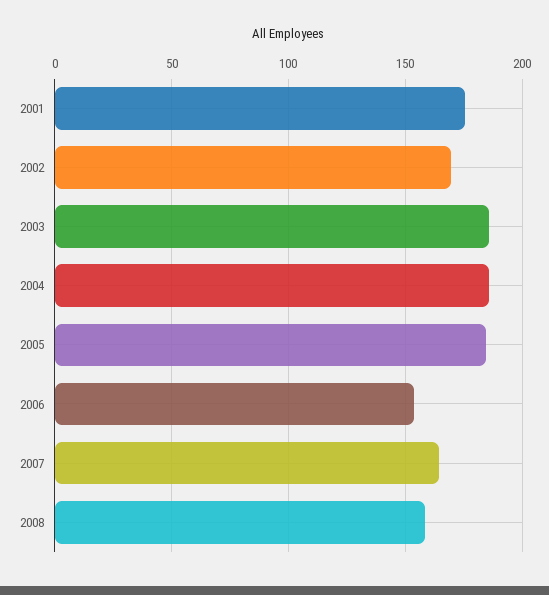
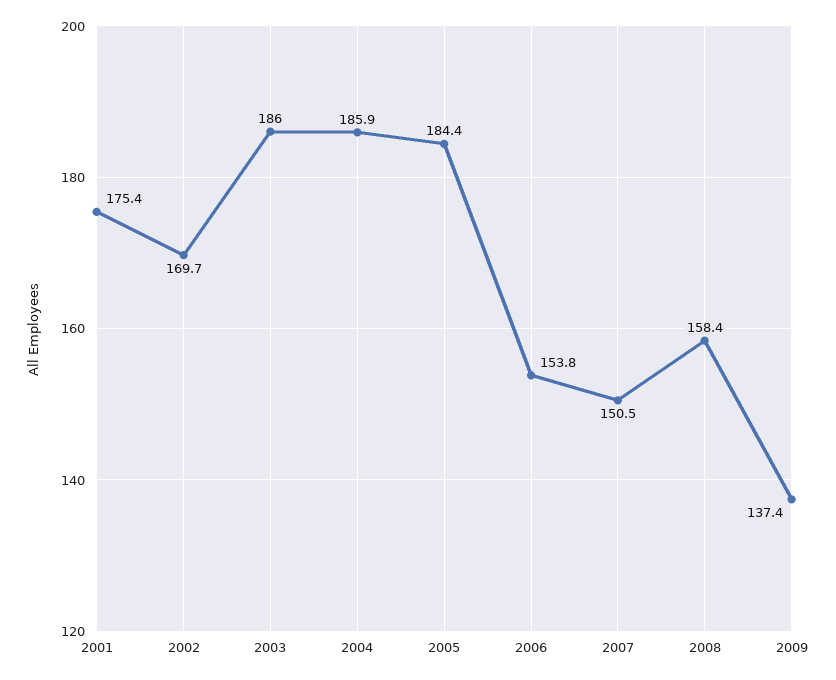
2007: 165 -> 150.5
2009: none -> 137.4

